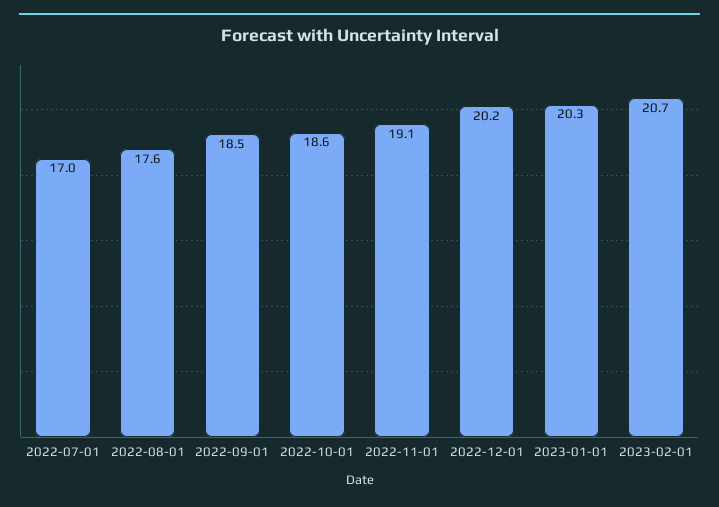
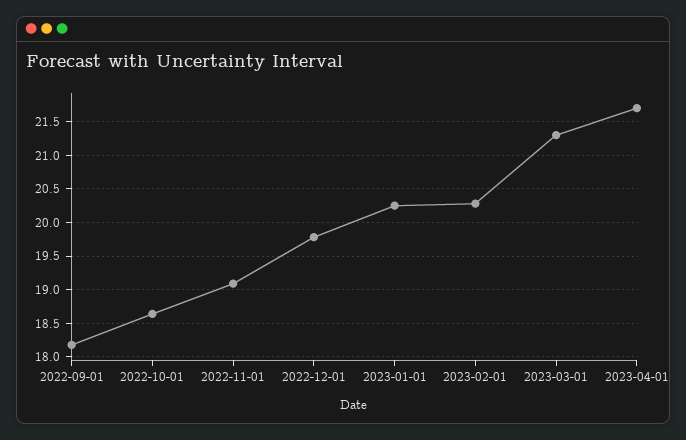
2022-07-01: 17 -> none
2022-08-01: 17.6 -> none
2022-09-01: 18.5 -> 18.2
2022-12-01: 20.2 -> 19.8
2023-02-01: 20.7 -> 20.3
2023-03-01: none -> 21.3
2023-04-01: none -> 21.7

